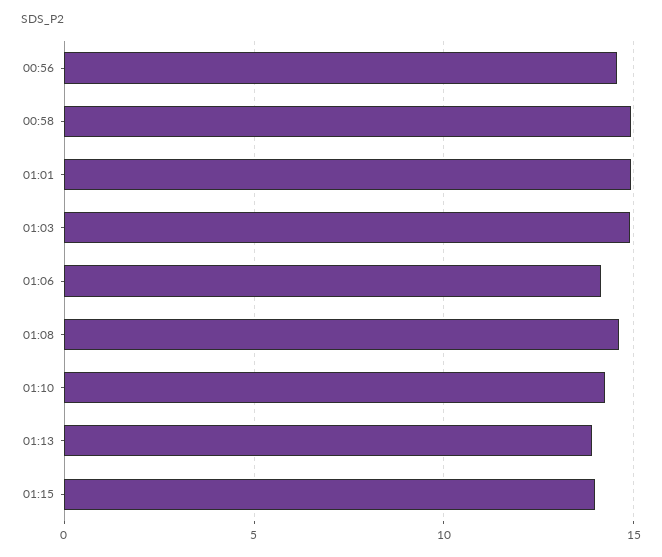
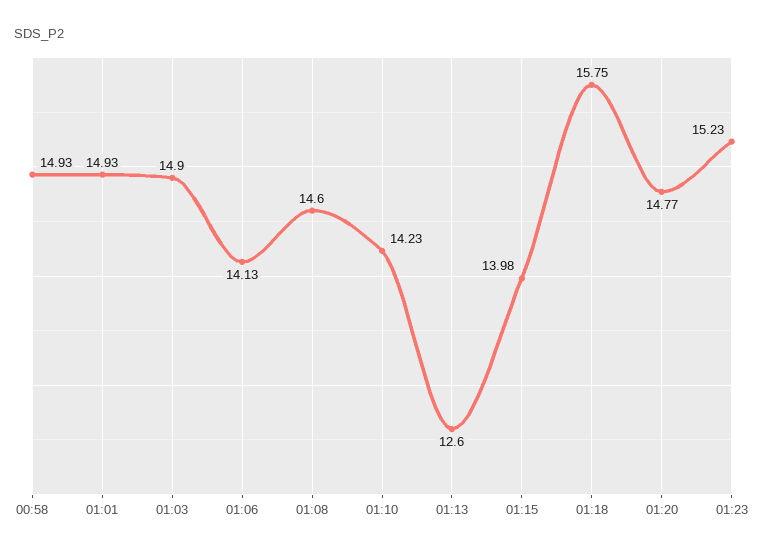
00:56: 14.5 -> none
01:13: 14 -> 12.6
01:18: none -> 15.75
01:20: none -> 14.77
01:23: none -> 15.23

